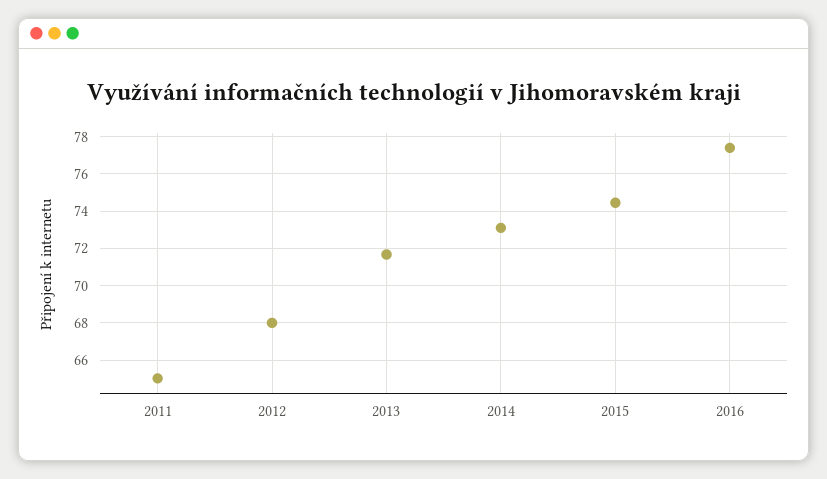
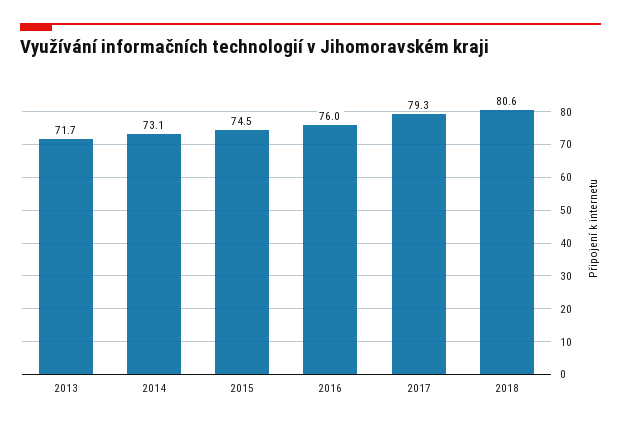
2011: 65 -> none
2012: 68 -> none
2016: 77.5 -> 76
2017: none -> 79.3
2018: none -> 80.6

